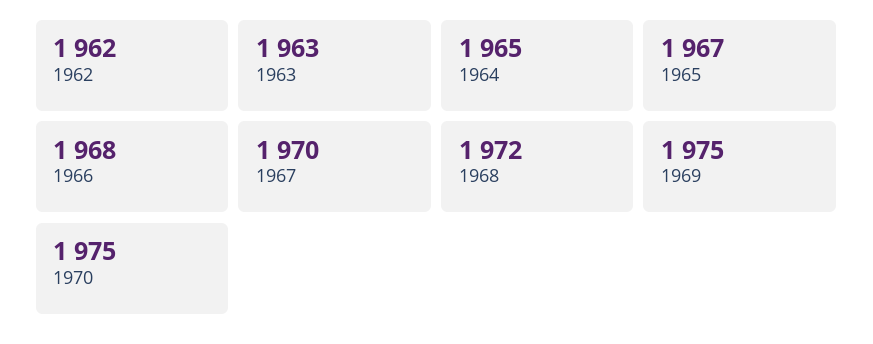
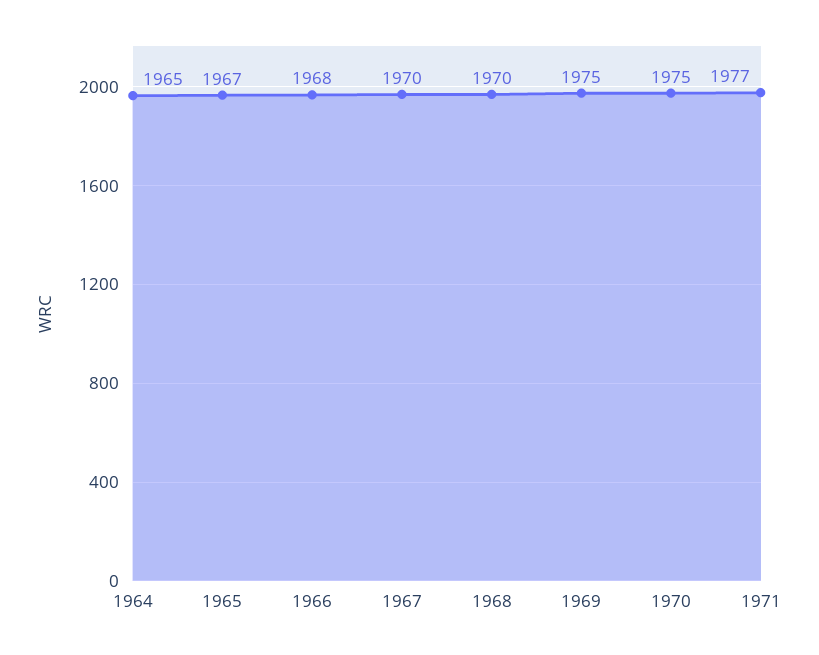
1962: 1962 -> none
1963: 1963 -> none
1968: 1972 -> 1970
1971: none -> 1977

